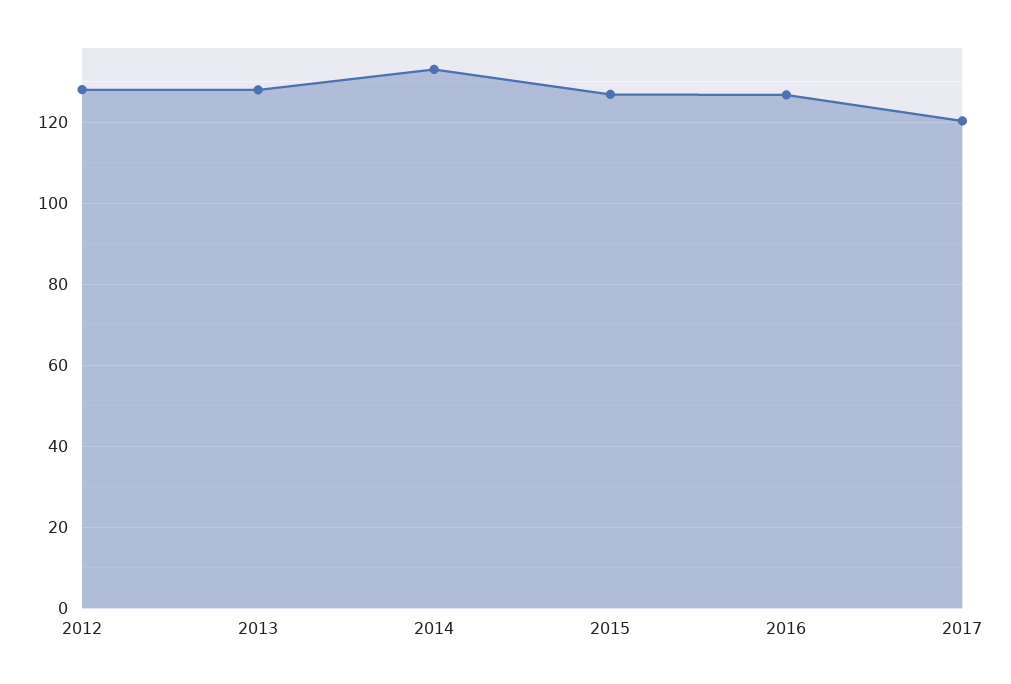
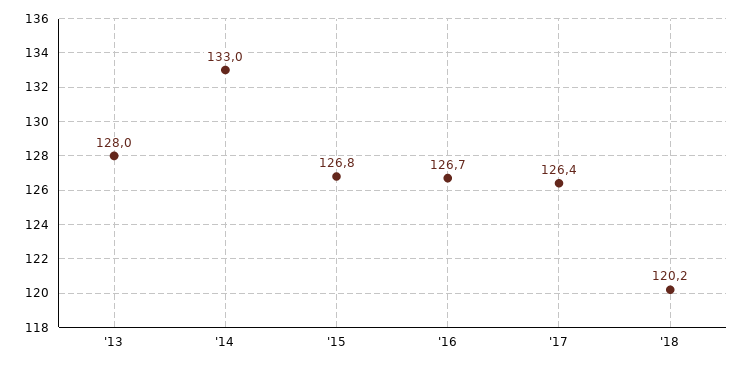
2012: 128 -> none
2017: 120 -> 126.4
'18: none -> 120.2

